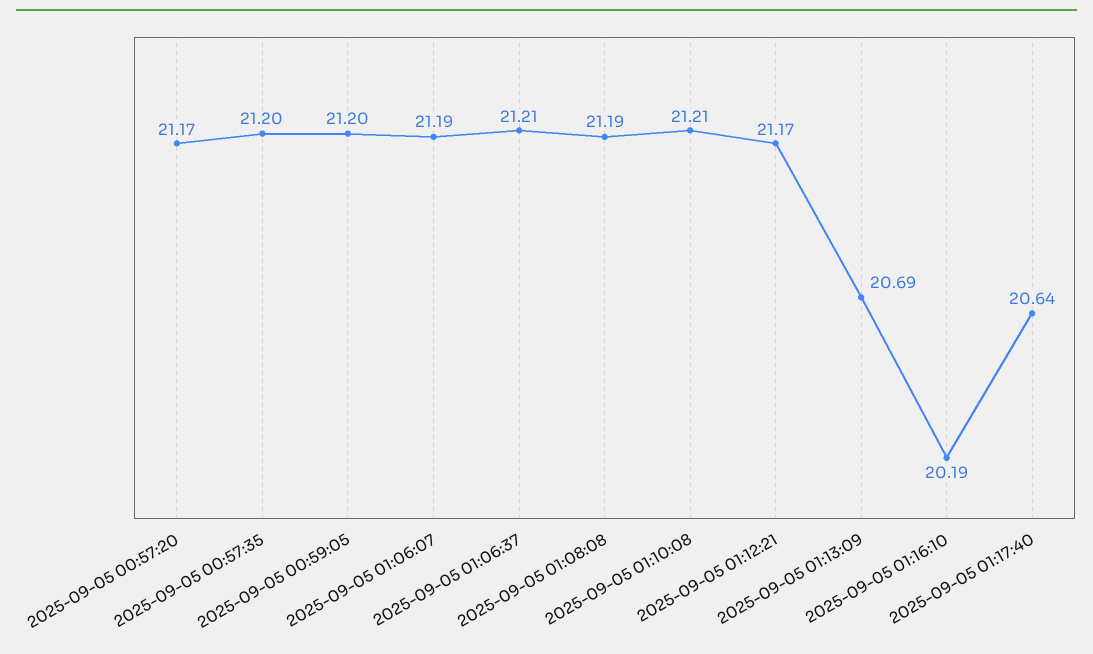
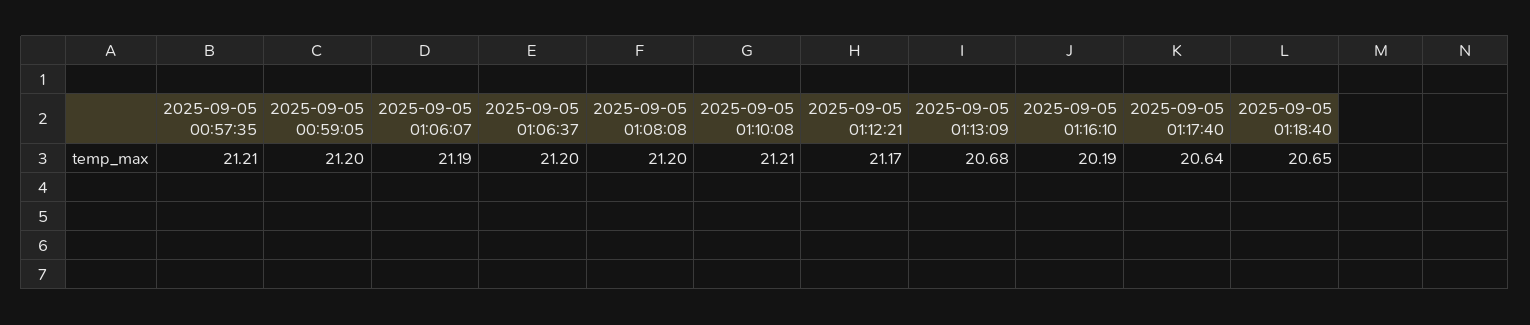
2025-09-05 00:57:20: 21.17 -> none
2025-09-05 00:57:35: 21.2 -> 21.21
2025-09-05 01:06:37: 21.21 -> 21.2
2025-09-05 01:08:08: 21.19 -> 21.2
2025-09-05 01:13:09: 20.69 -> 20.68
2025-09-05 01:18:40: none -> 20.65

